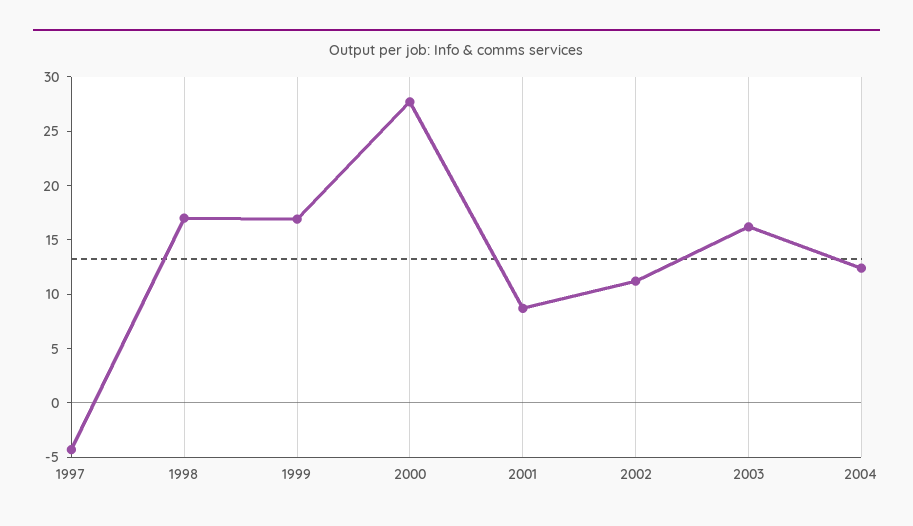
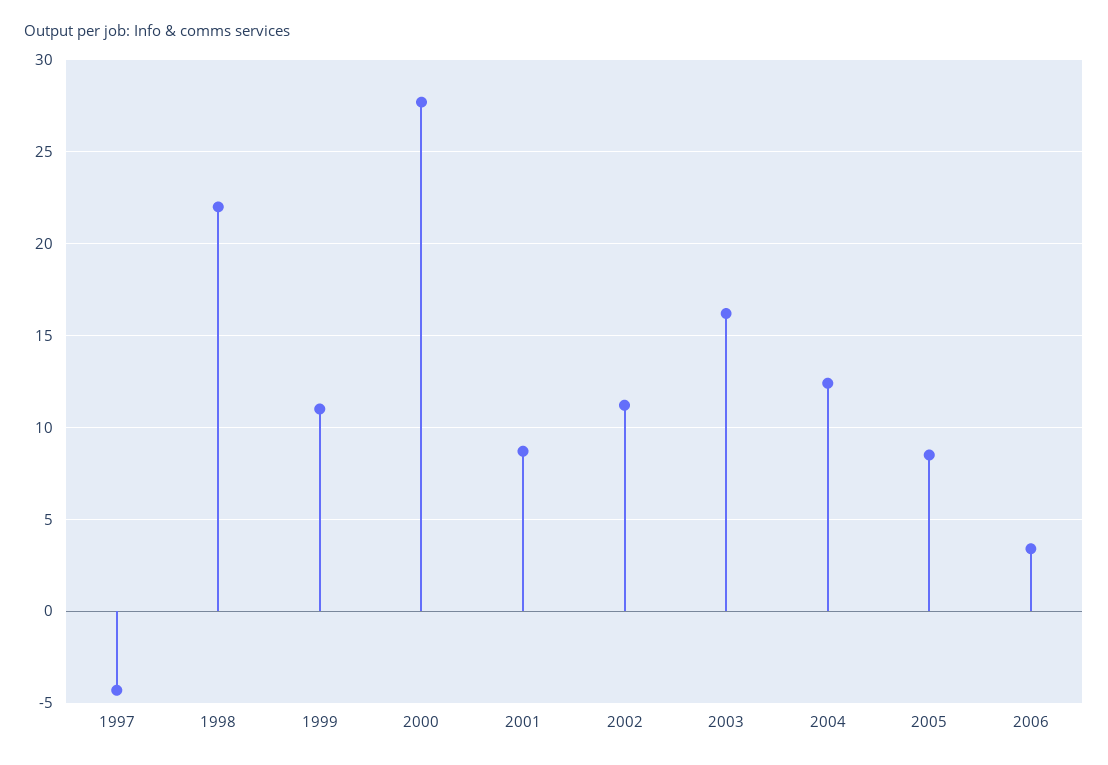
1998: 17 -> 22
1999: 17 -> 11
2005: none -> 8.5
2006: none -> 3.5

